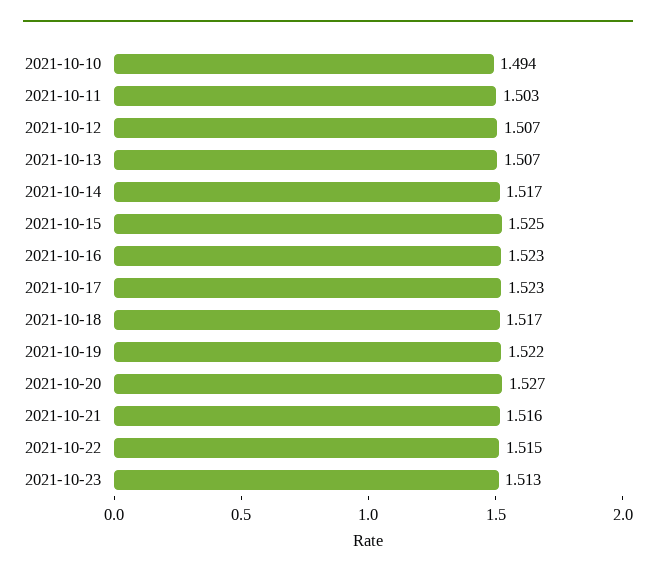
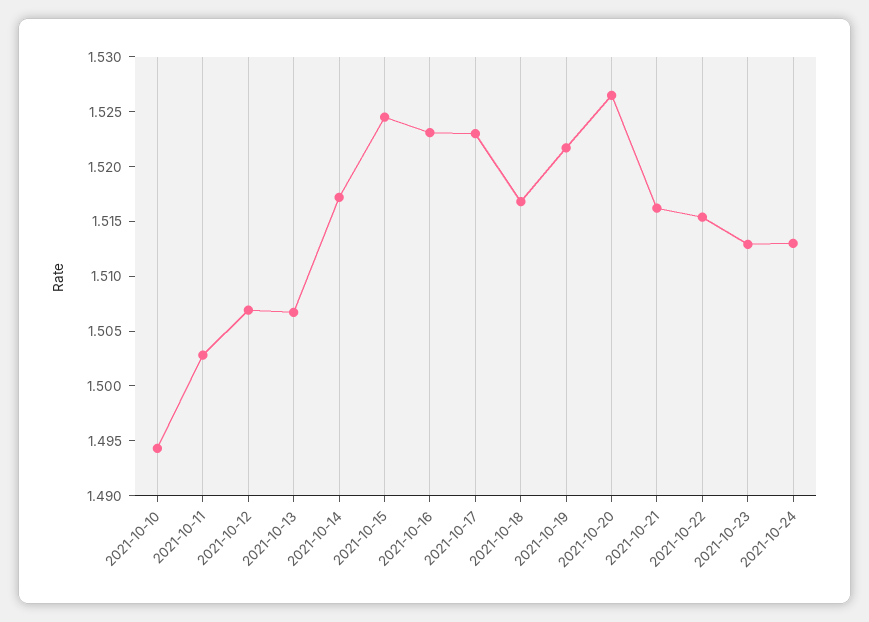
2021-10-24: none -> 1.513

